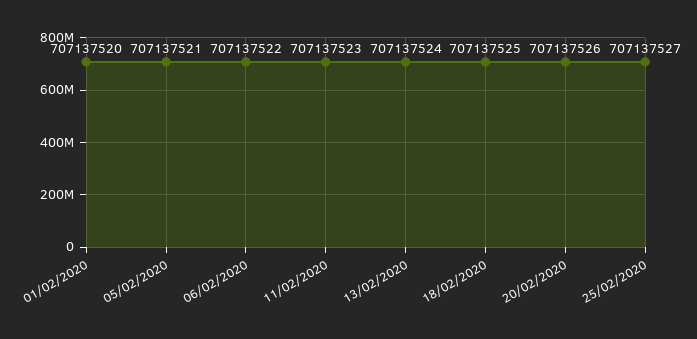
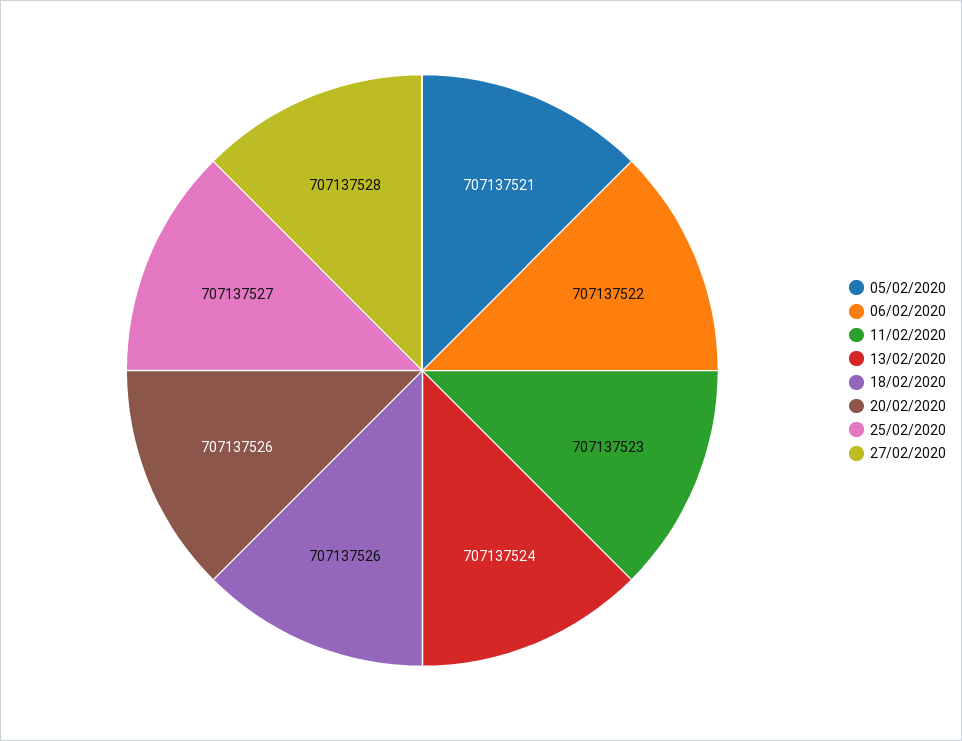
01/02/2020: 707137520 -> none
18/02/2020: 707137525 -> 707137526
27/02/2020: none -> 707137528

